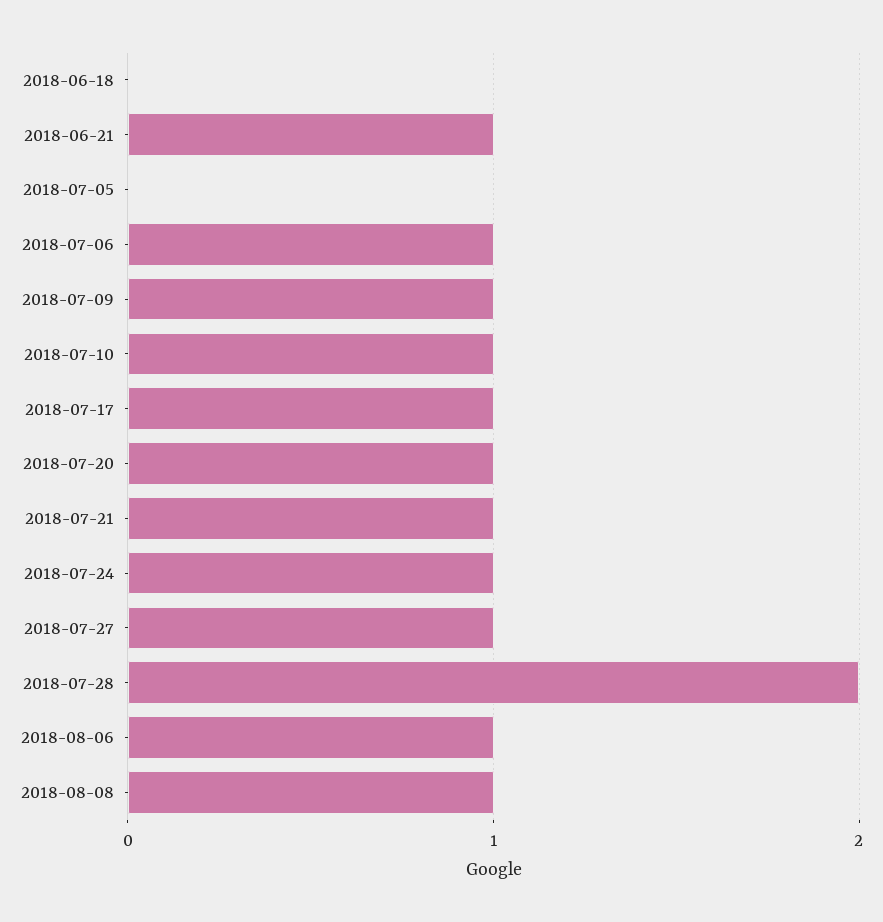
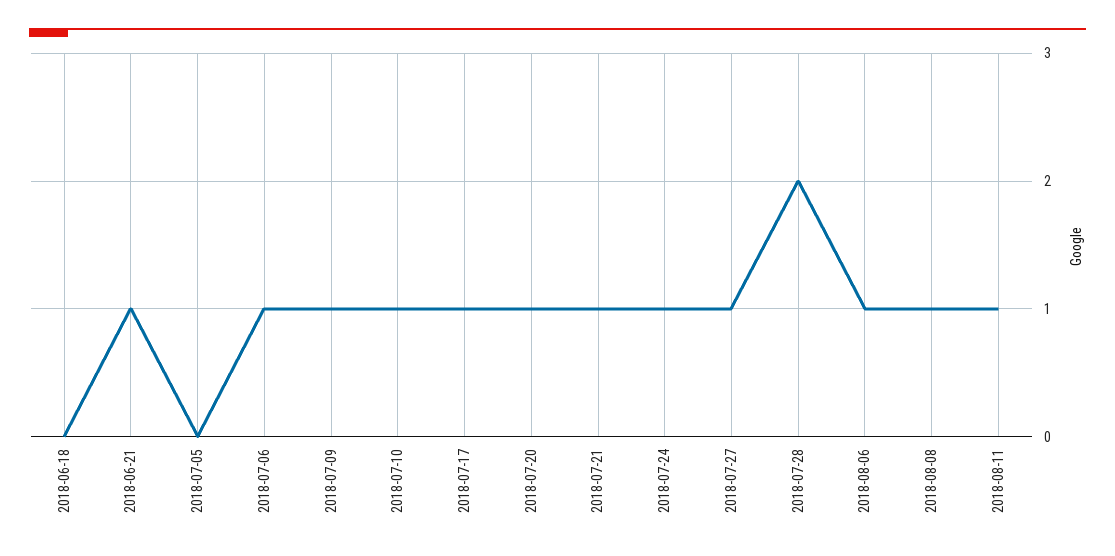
2018-08-11: none -> 1

